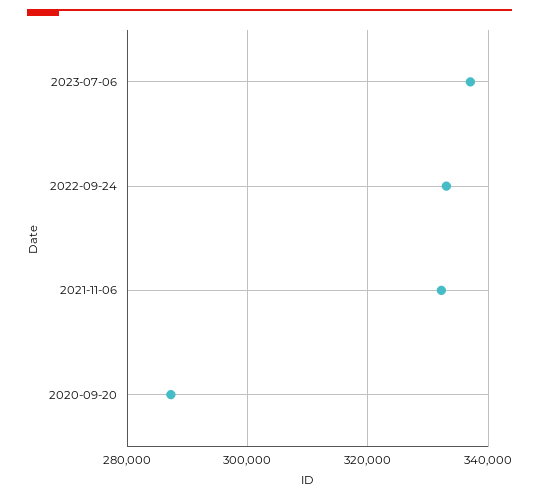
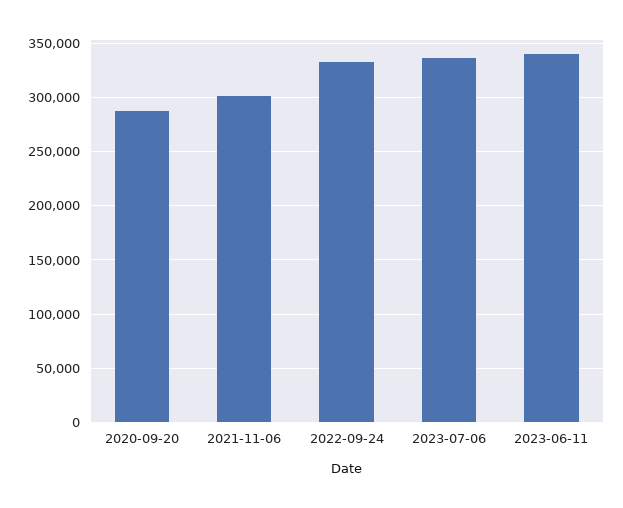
2021-11-06: 332000 -> 300000
2023-06-11: none -> 340000

